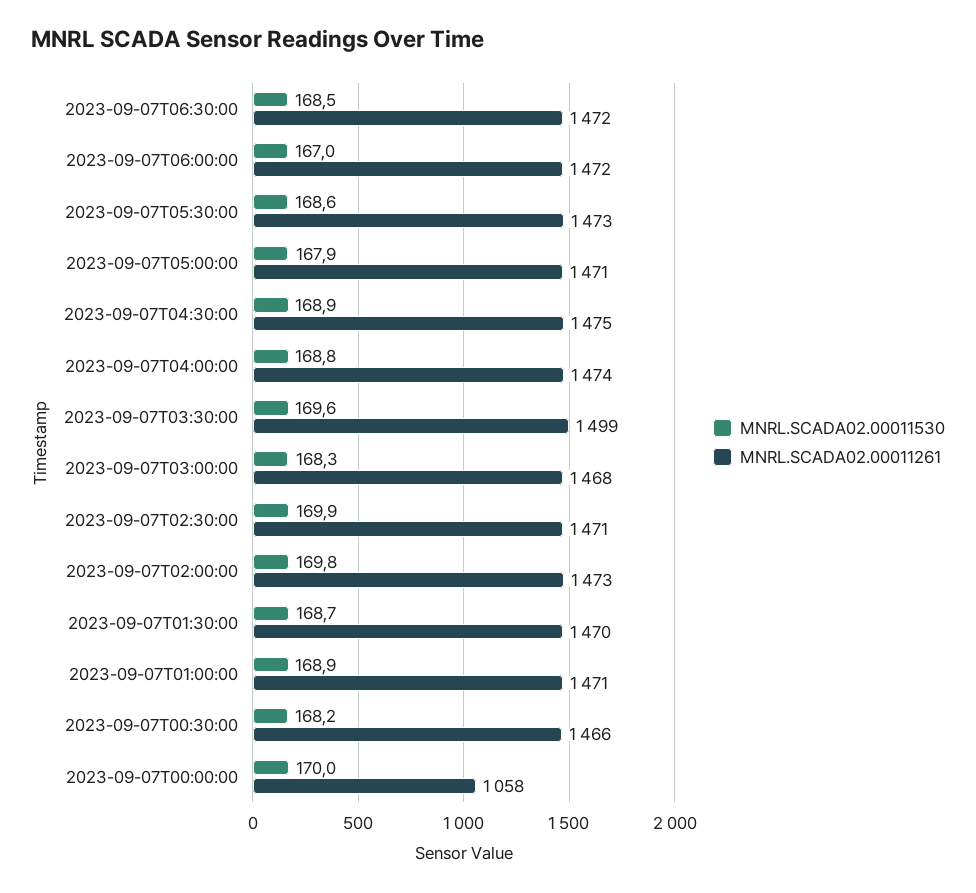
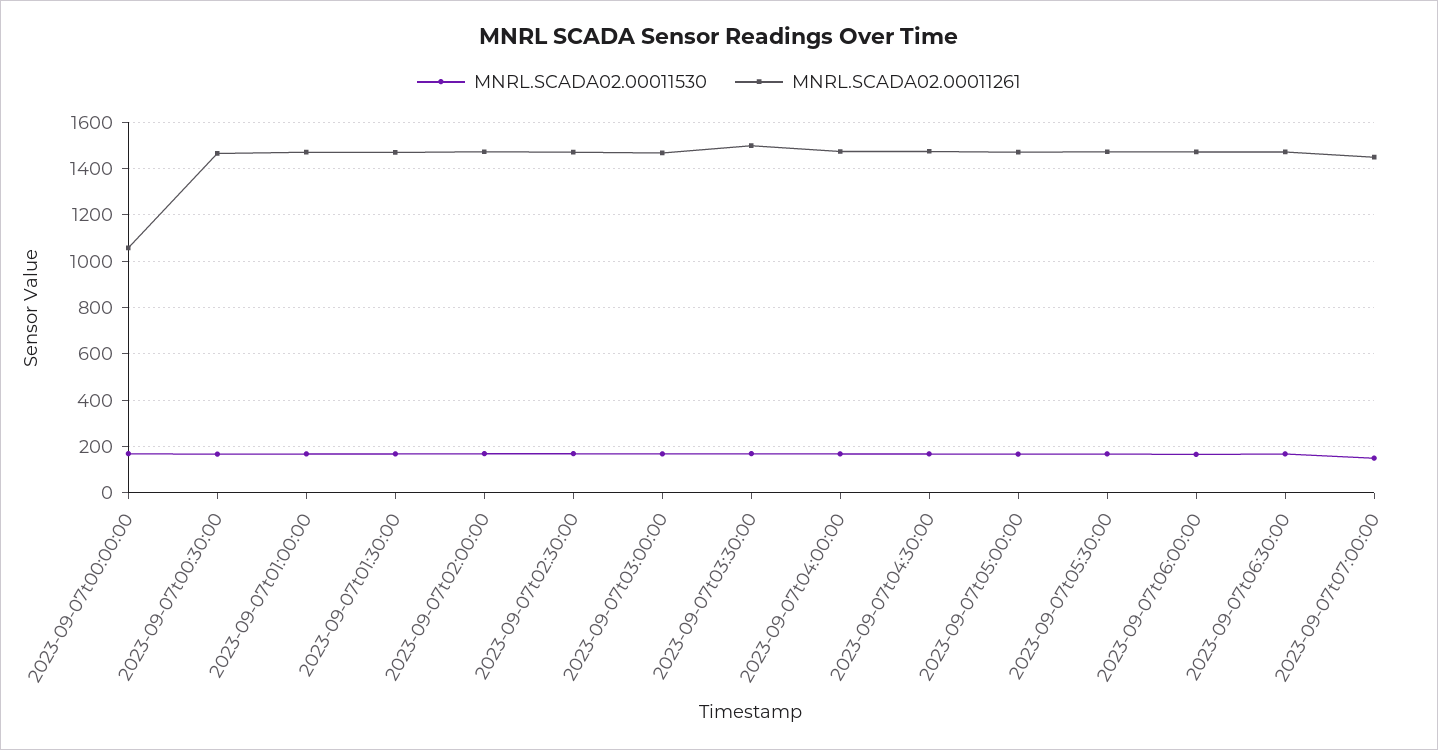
MNRL.SCADA02.00011530, 2023-09-07t07:00:00: none -> 150
MNRL.SCADA02.00011261, 2023-09-07t07:00:00: none -> 1450

